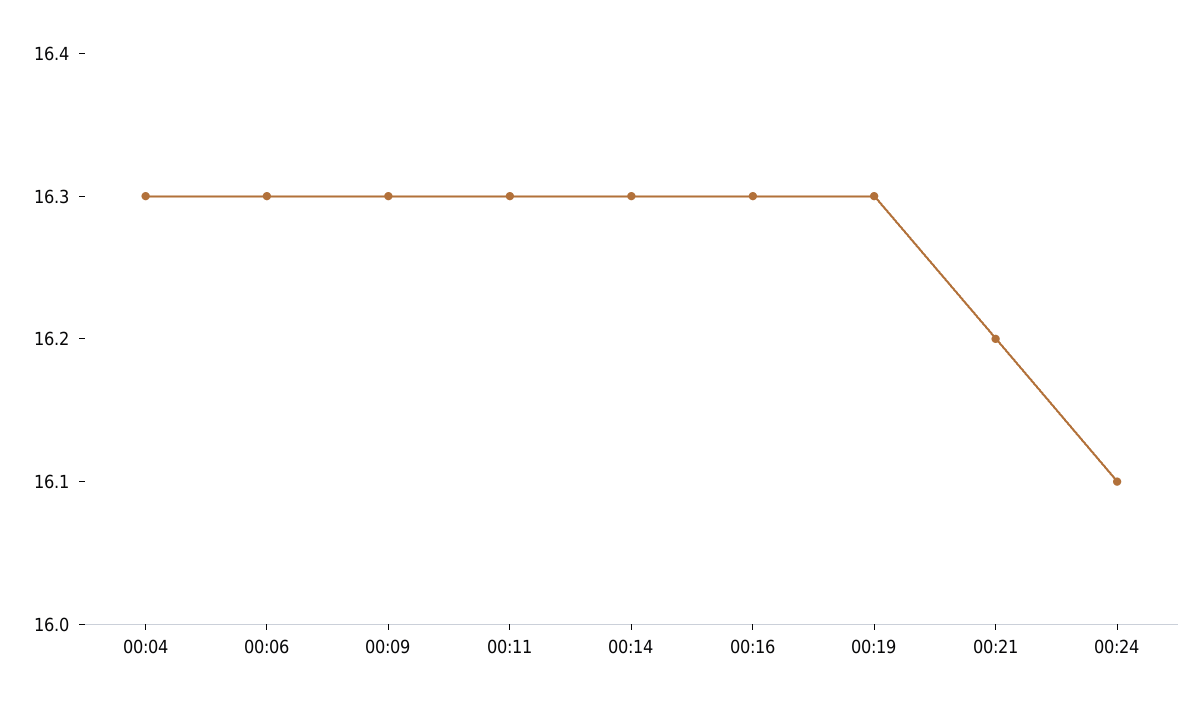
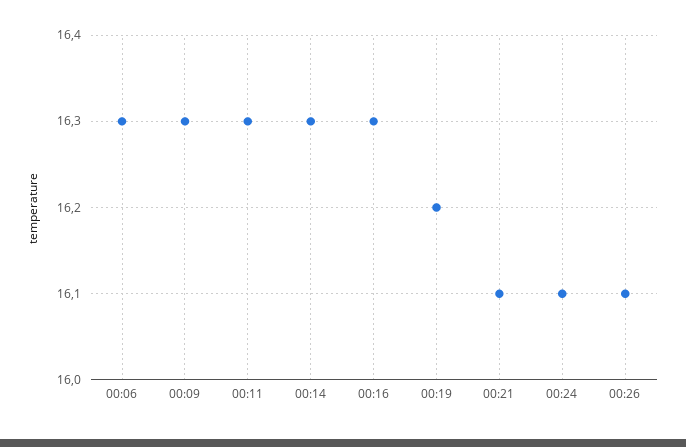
00:04: 16.3 -> none
00:19: 16.3 -> 16.2
00:21: 16.2 -> 16.1
00:26: none -> 16.1

